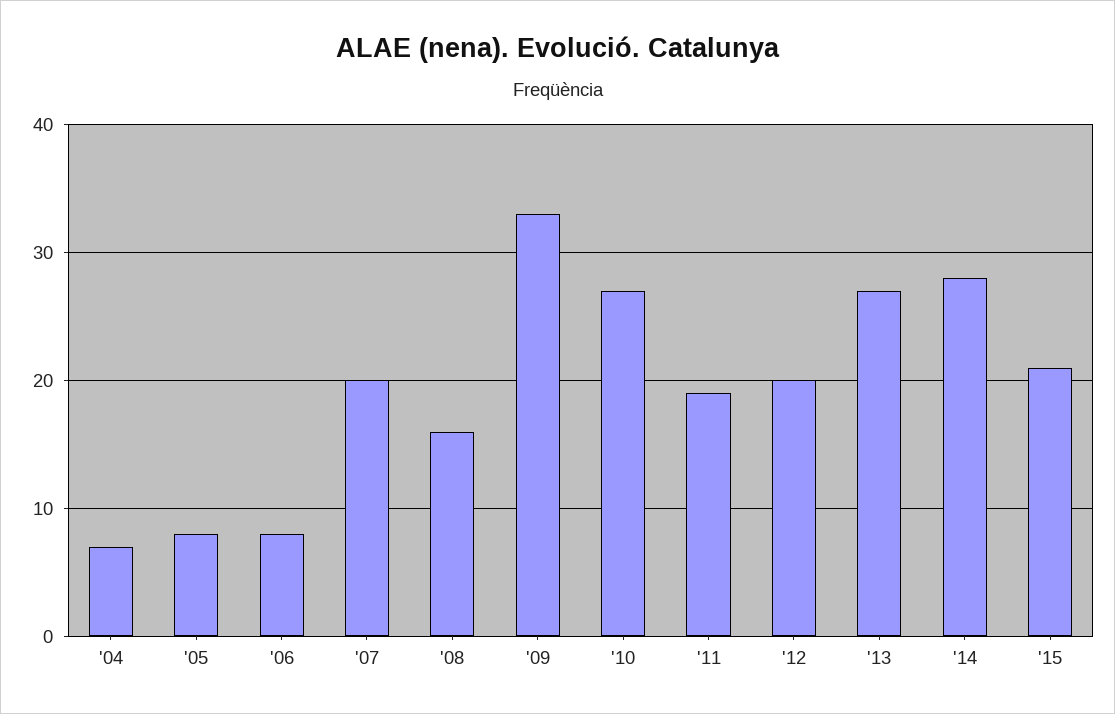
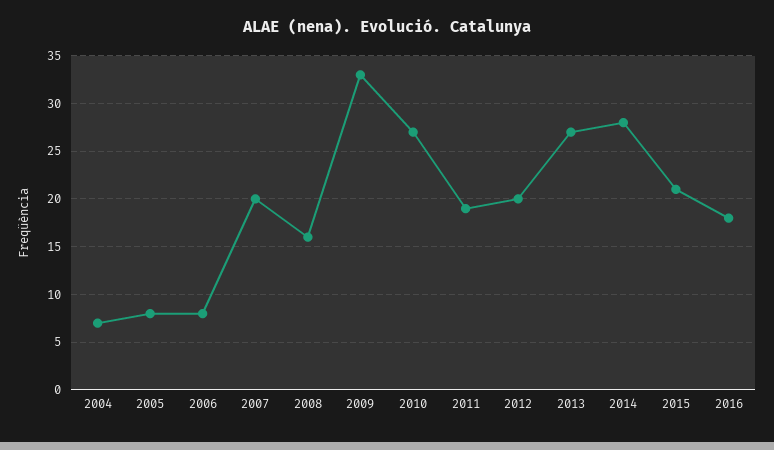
2016: none -> 18

